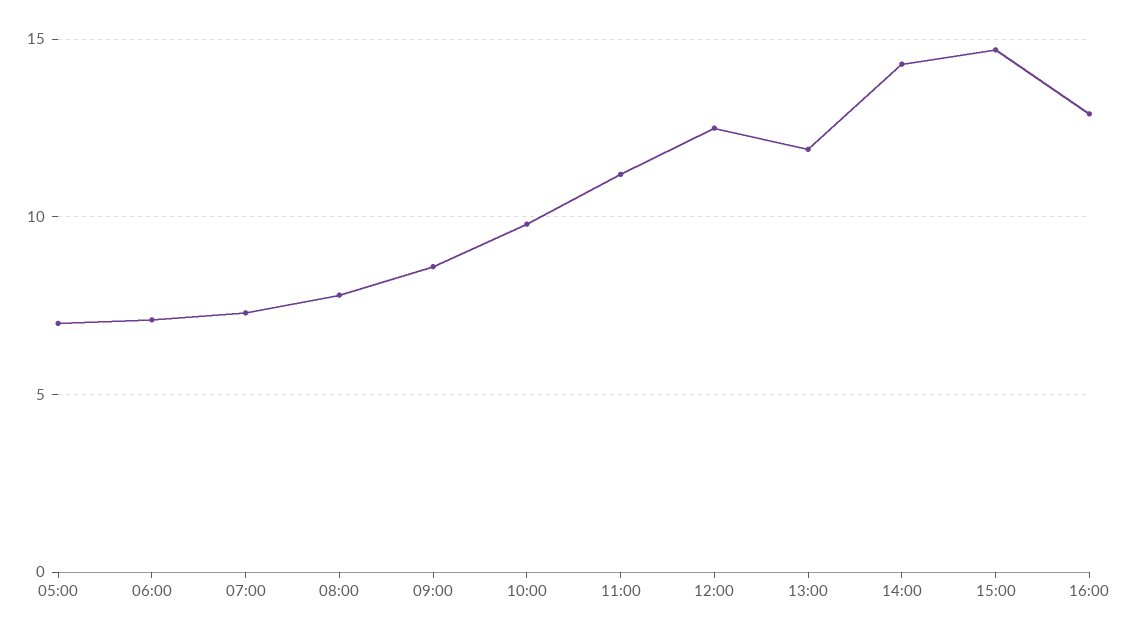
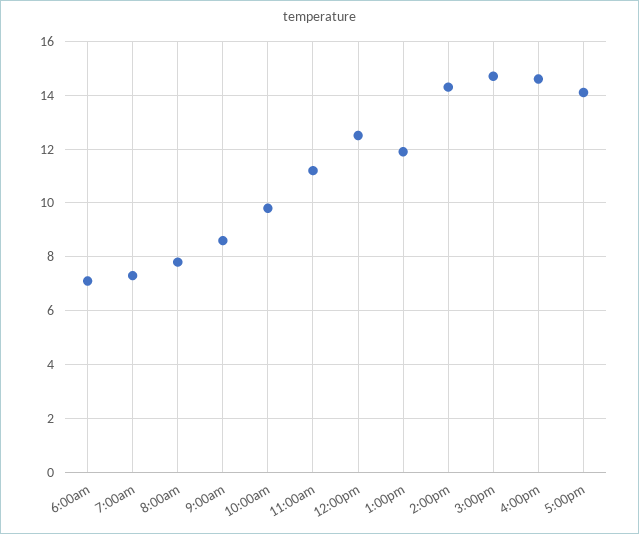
05:00: 7 -> none
16:00: 13 -> 14.5
5:00pm: none -> 14

